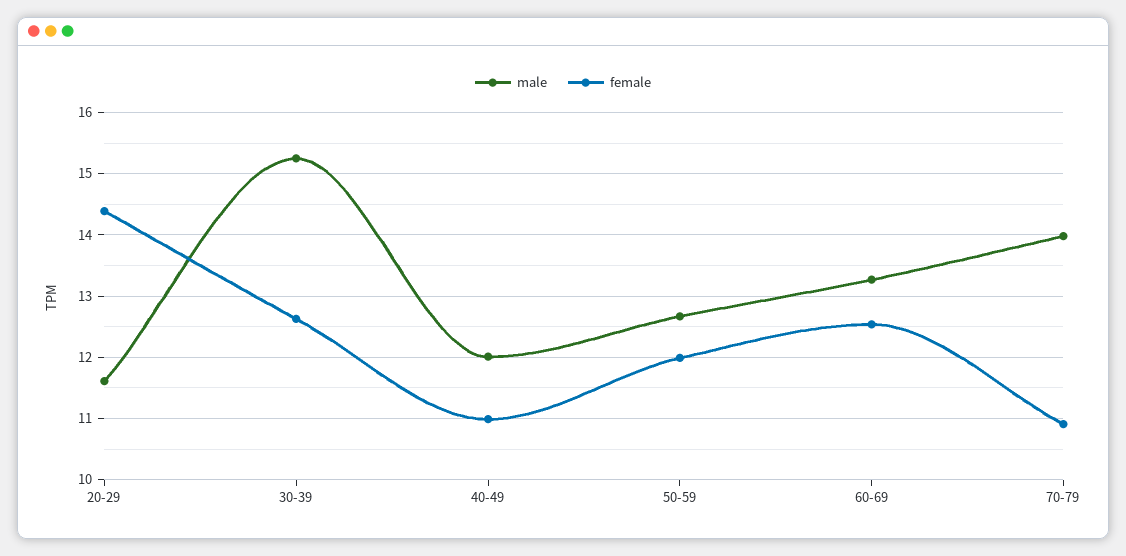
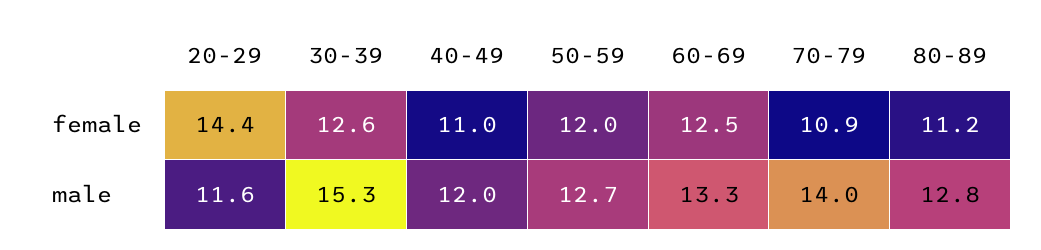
female, 80-89: none -> 11.2
male, 80-89: none -> 12.8

